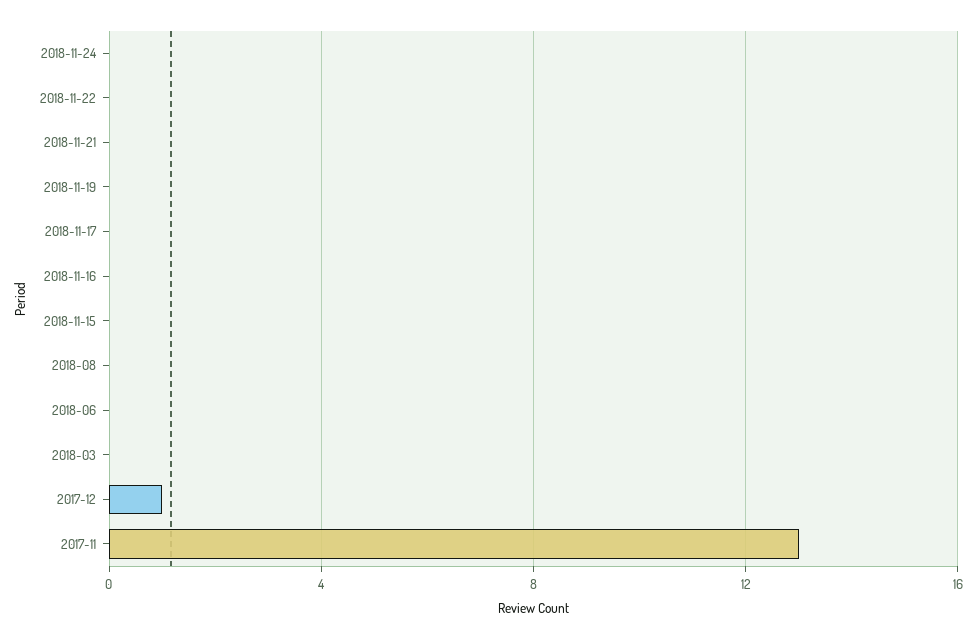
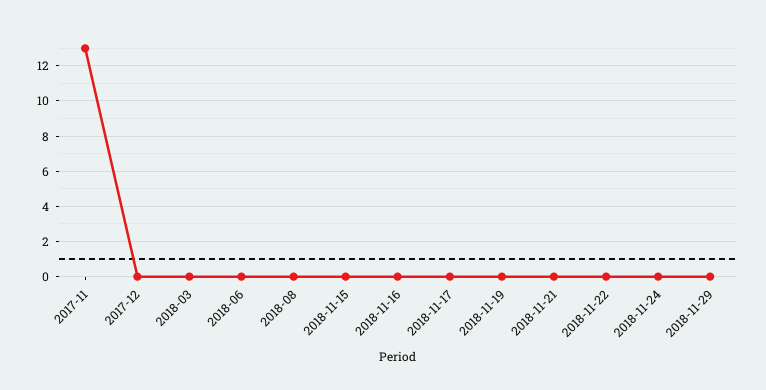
2017-12: 1 -> 0
2018-11-29: none -> 0

